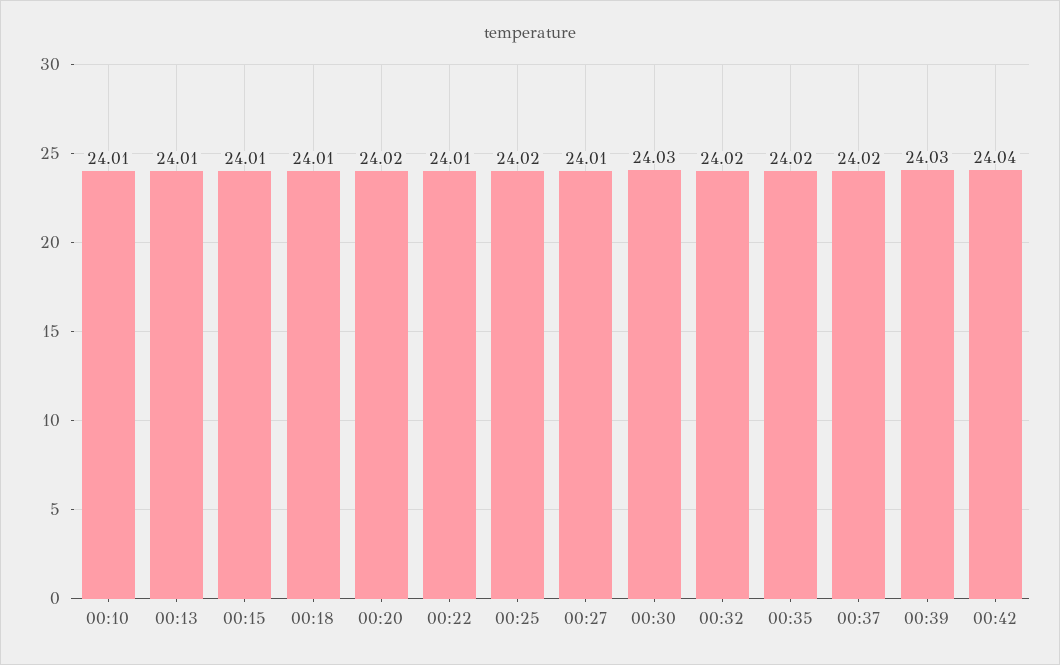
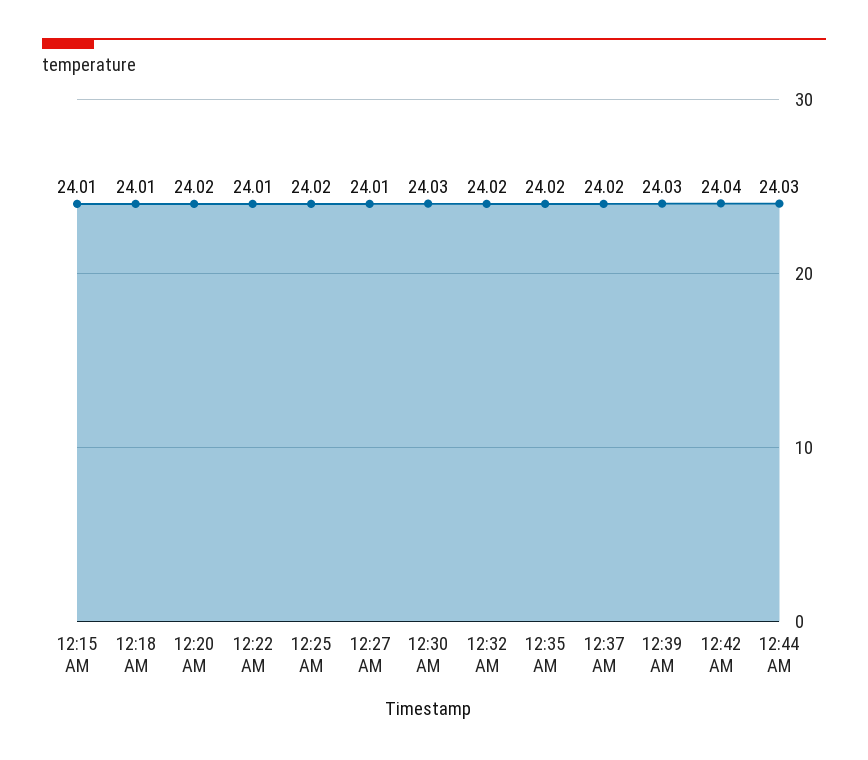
00:10: 24.01 -> none
00:13: 24.01 -> none
12:44 AM: none -> 24.03

